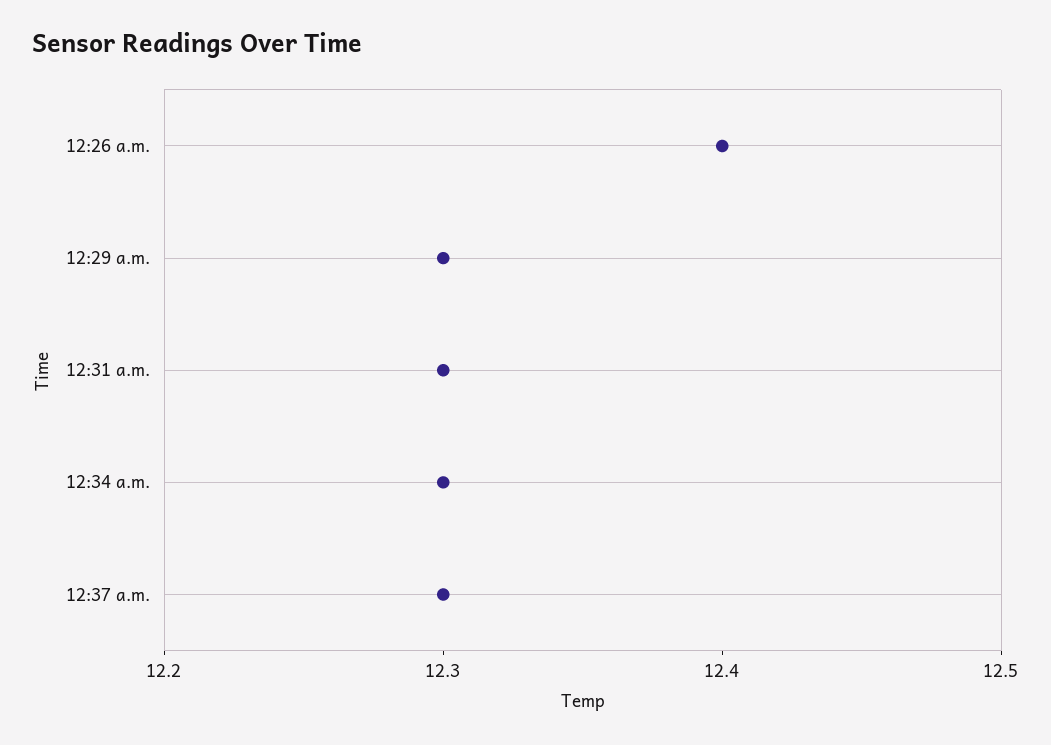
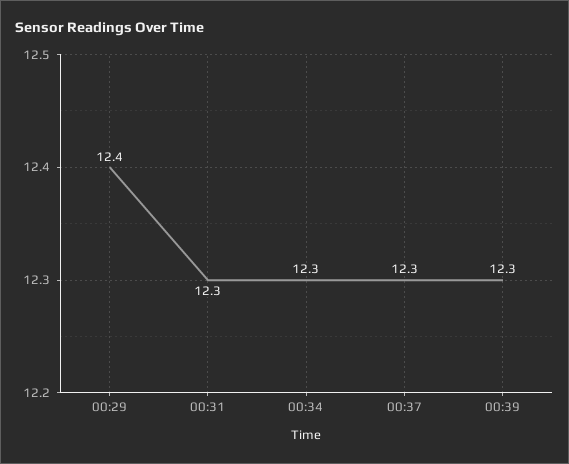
12:26 a.m.: 12.4 -> none
12:29 a.m.: 12.3 -> 12.4
00:39: none -> 12.3

